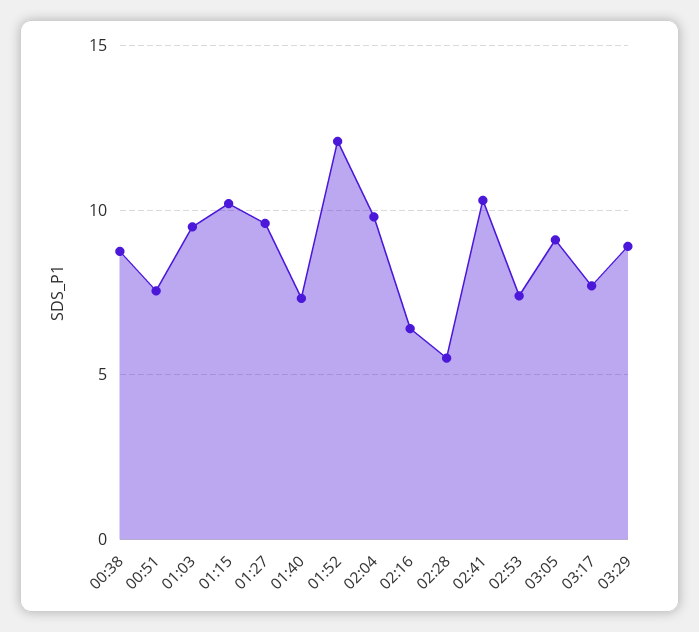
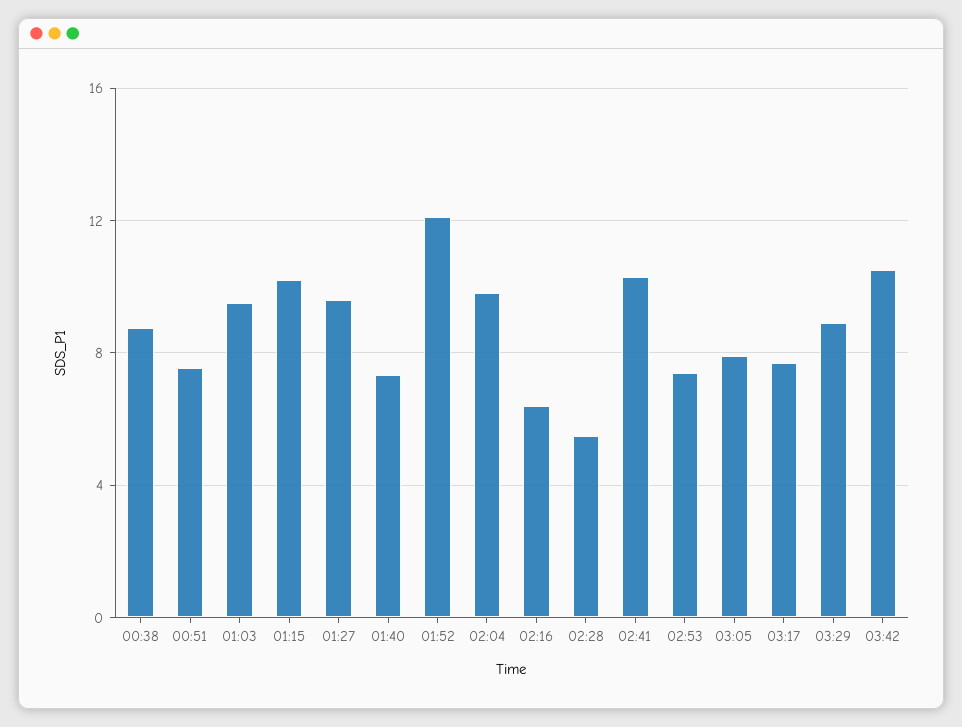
03:05: 9 -> 8
03:42: none -> 10.5

